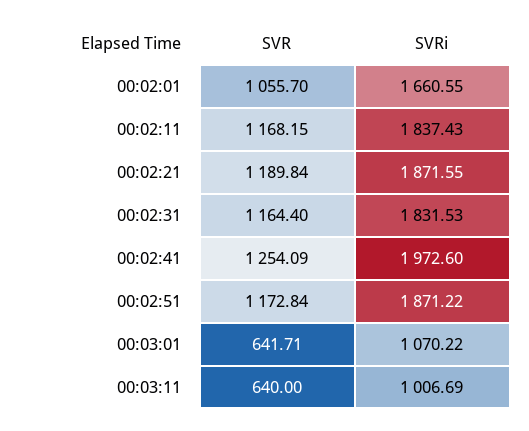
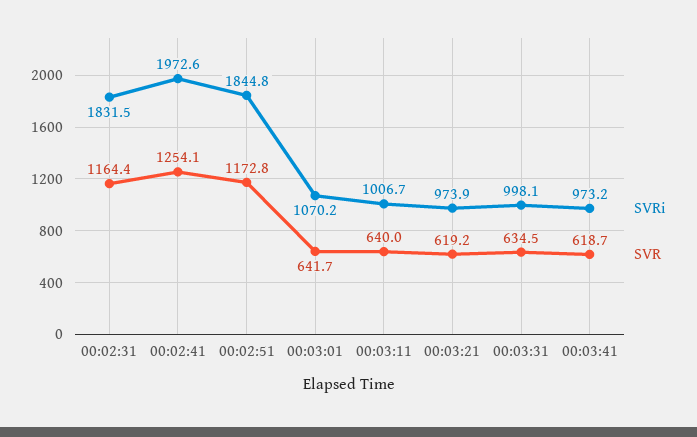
SVR, 00:02:01: 1055.7 -> none
SVRi, 00:02:01: 1660.55 -> none
SVR, 00:02:11: 1168.15 -> none
SVRi, 00:02:11: 1837.43 -> none
SVR, 00:02:21: 1189.84 -> none
SVRi, 00:02:21: 1871.55 -> none
SVRi, 00:02:51: 1871.22 -> 1844.8
SVRi, 00:03:21: none -> 973.9
SVR, 00:03:21: none -> 619.2
SVRi, 00:03:31: none -> 998.1
SVR, 00:03:31: none -> 634.5
SVRi, 00:03:41: none -> 973.2
SVR, 00:03:41: none -> 618.7

